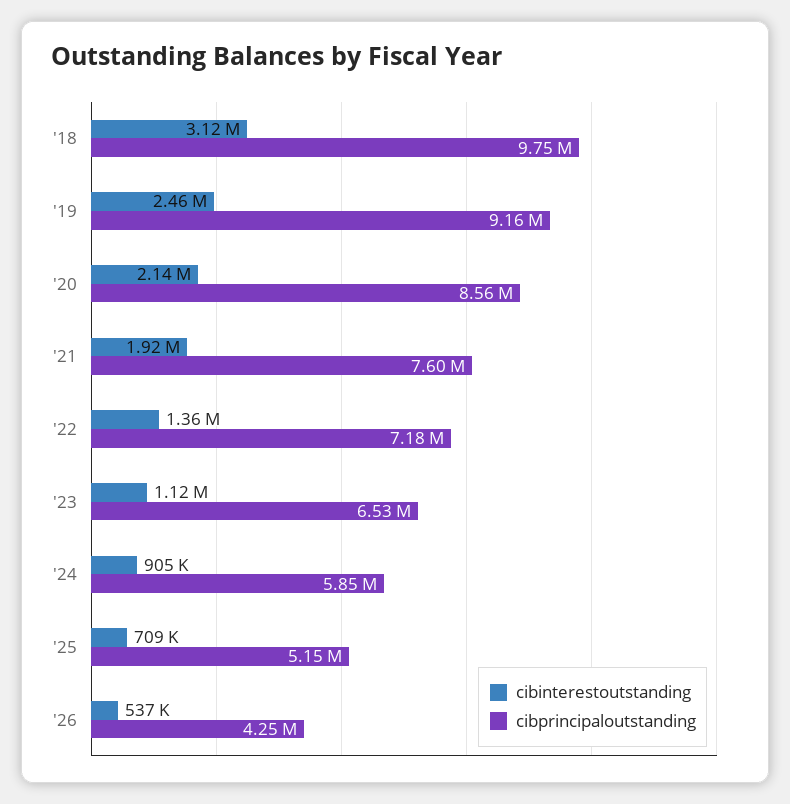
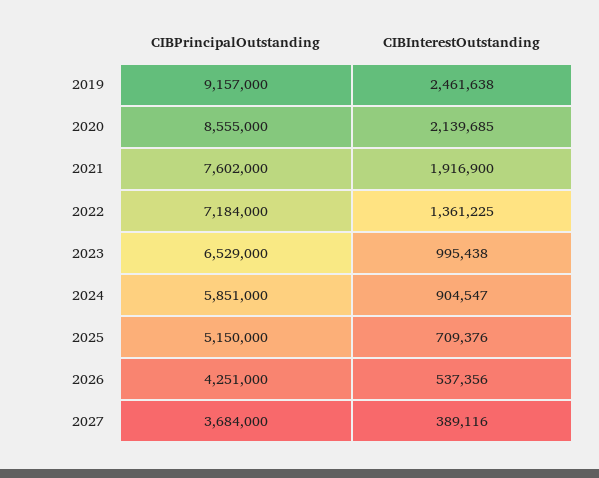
cibinterestoutstanding, '18: 3120000 -> none
cibprincipaloutstanding, '18: 9750000 -> none
cibinterestoutstanding, '23: 1120000 -> 995438
cibprincipaloutstanding, 2027: none -> 3684000
cibinterestoutstanding, 2027: none -> 389116

